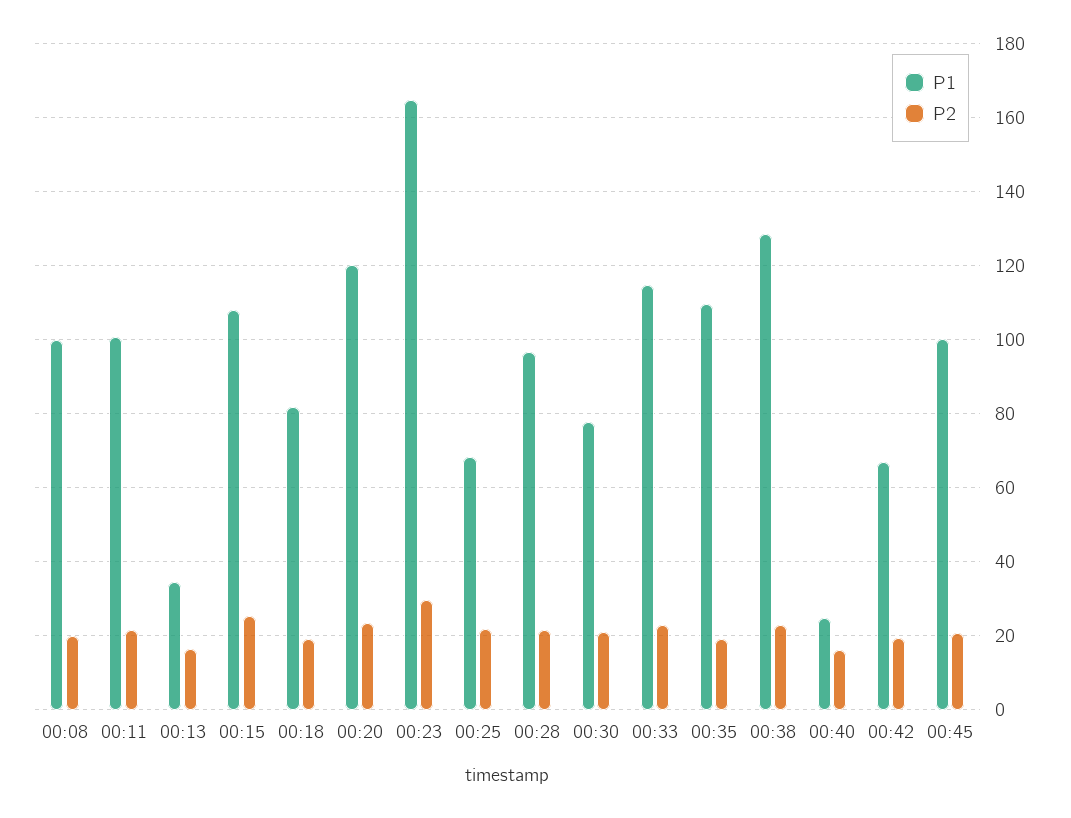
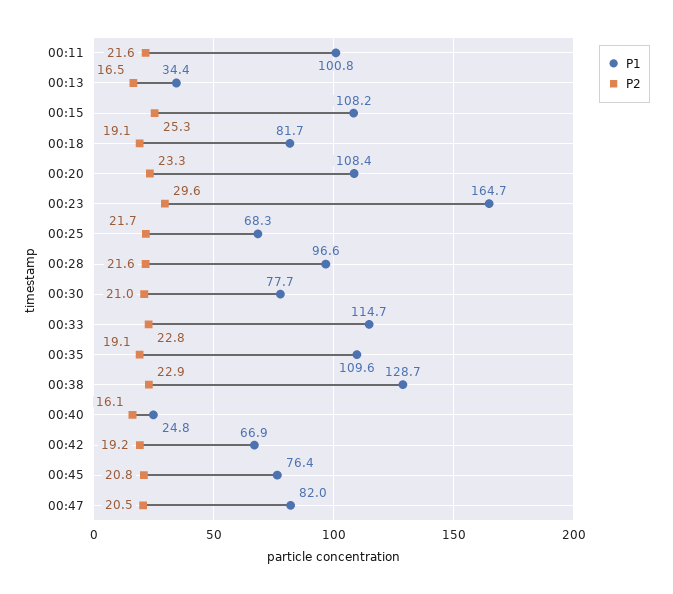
P1, 00:08: 100 -> none
P2, 00:08: 20 -> none
P1, 00:20: 120 -> 108.4
P1, 00:45: 100 -> 76.4
P1, 00:47: none -> 82
P2, 00:47: none -> 20.5

